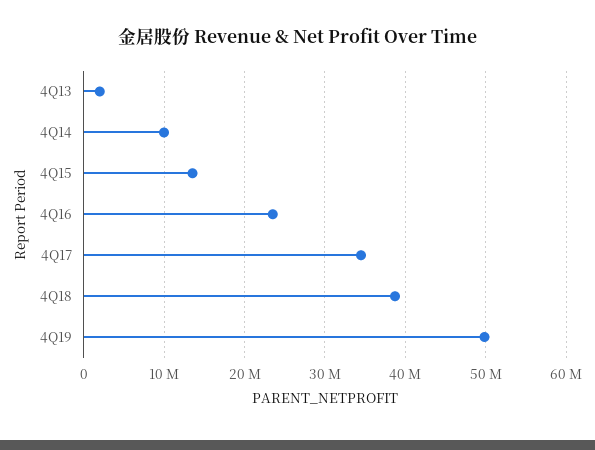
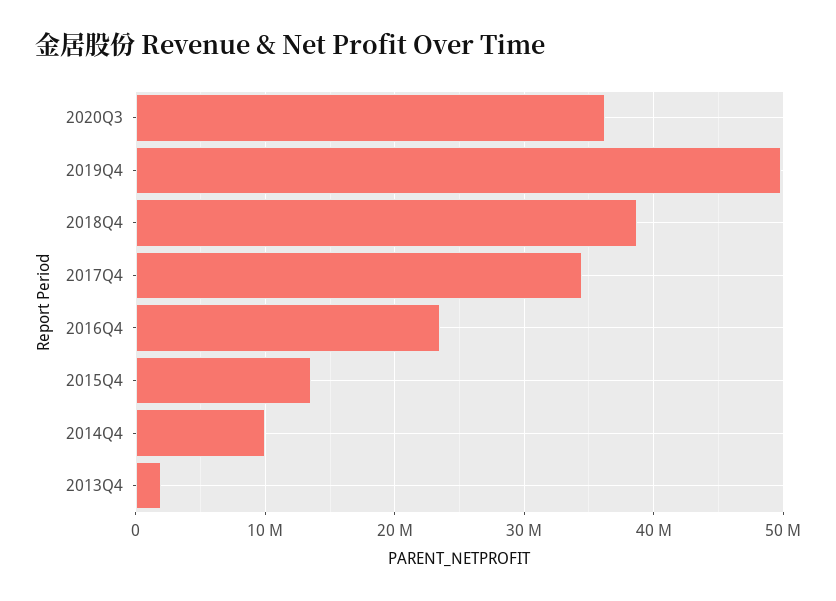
2020Q3: none -> 36000000

